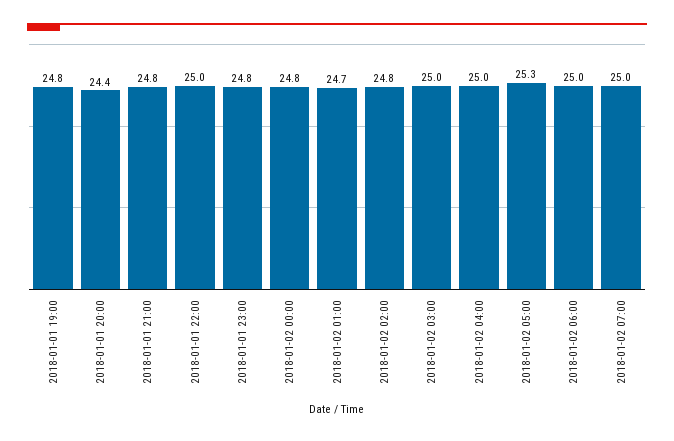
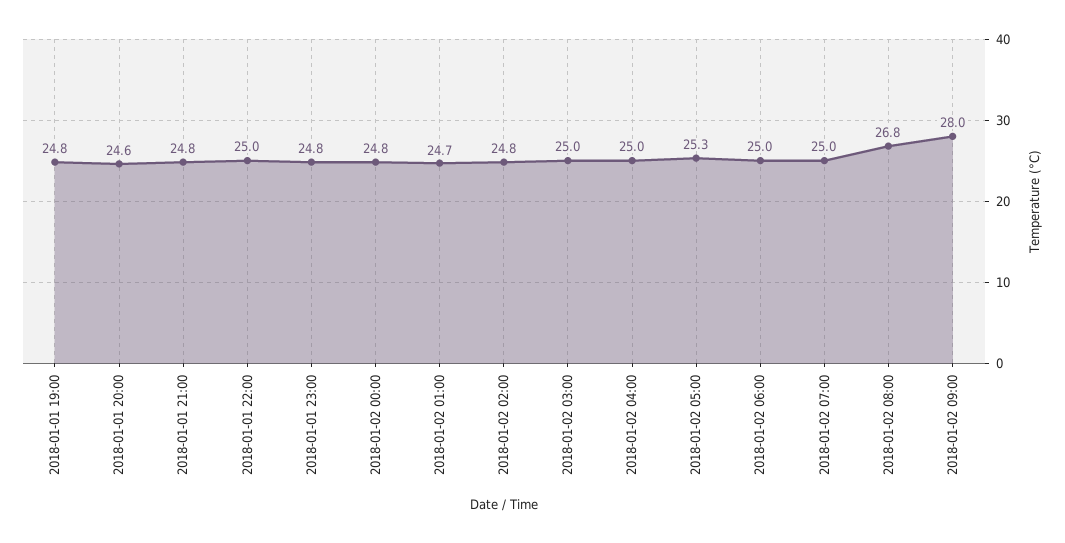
2018-01-01 20:00: 24.4 -> 24.6
2018-01-02 08:00: none -> 26.8
2018-01-02 09:00: none -> 28

